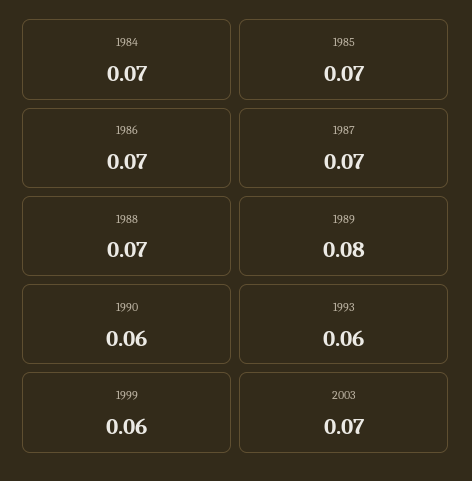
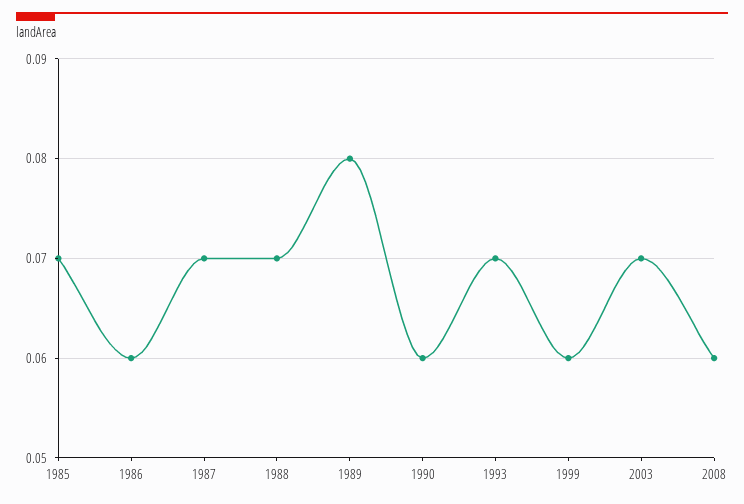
1984: 0.07 -> none
1986: 0.07 -> 0.06
1993: 0.06 -> 0.07
2008: none -> 0.06

